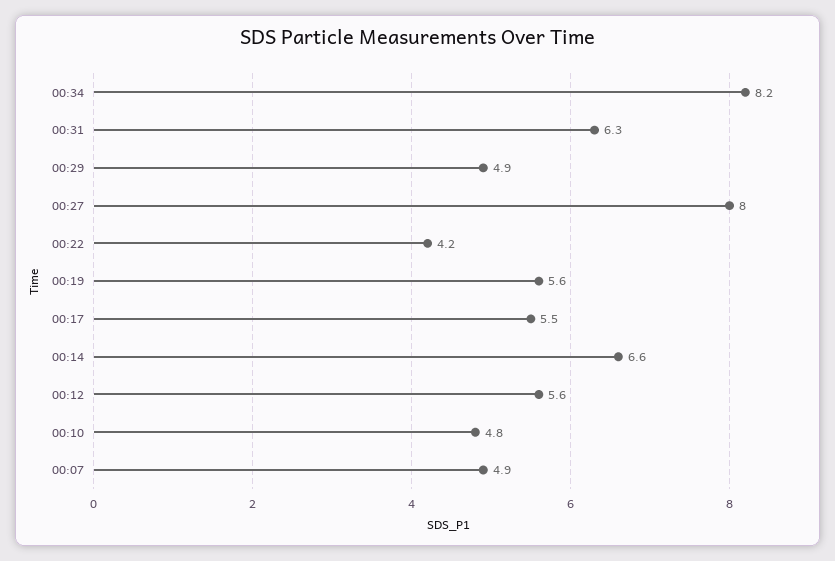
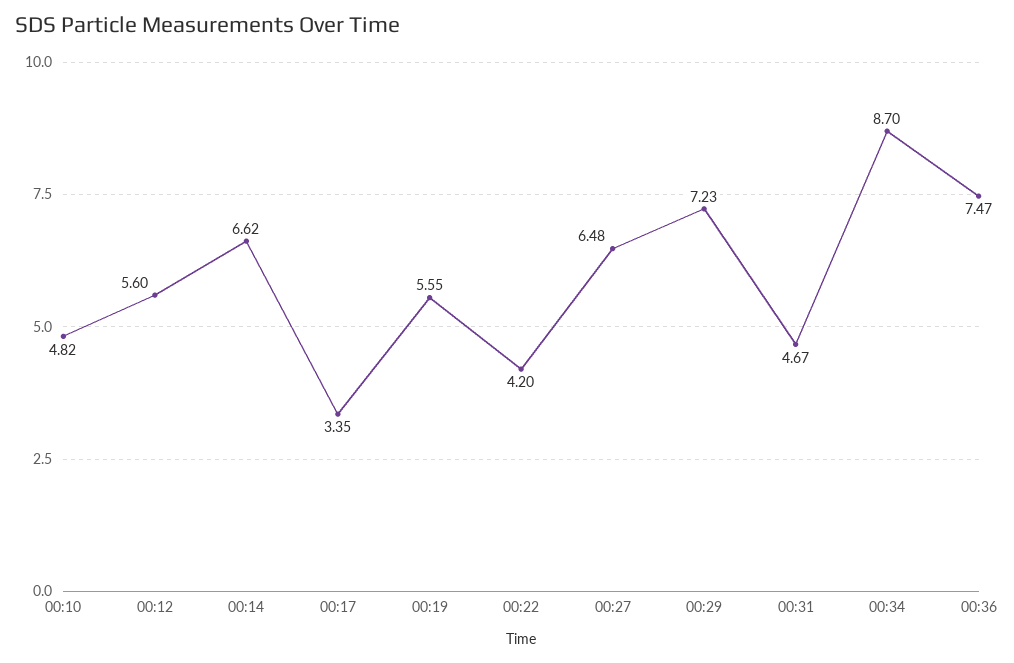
00:34: 8.2 -> 8.7
00:31: 6.3 -> 4.67
00:29: 4.9 -> 7.23
00:27: 8 -> 6.48
00:17: 5.5 -> 3.35
00:07: 4.9 -> none
00:36: none -> 7.47

